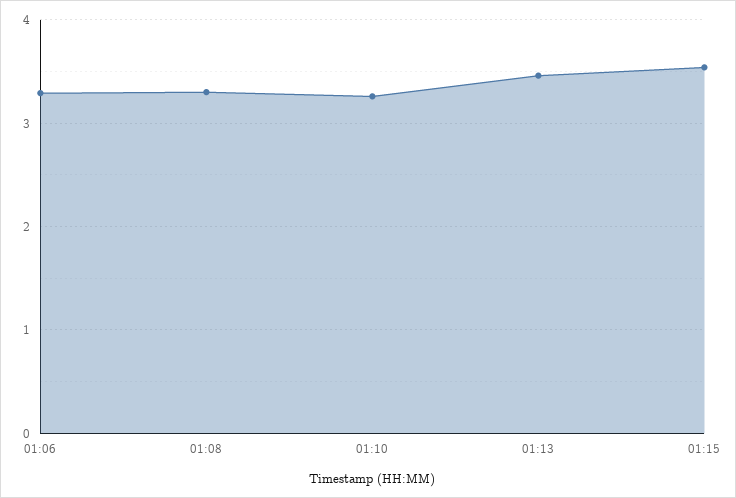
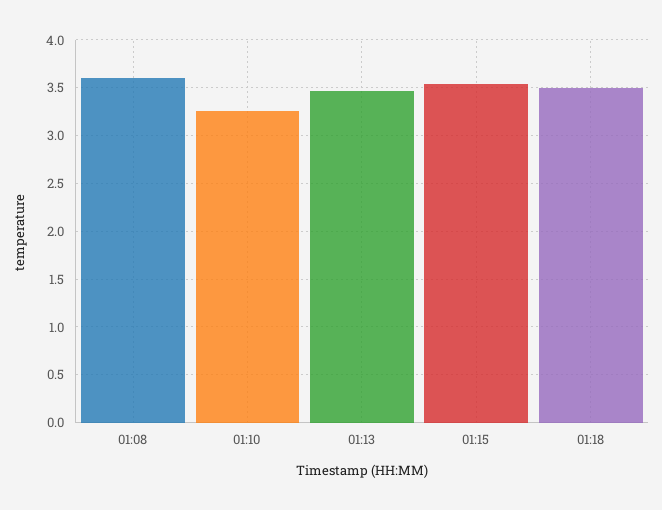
01:06: 3.3 -> none
01:08: 3.3 -> 3.6
01:18: none -> 3.5

